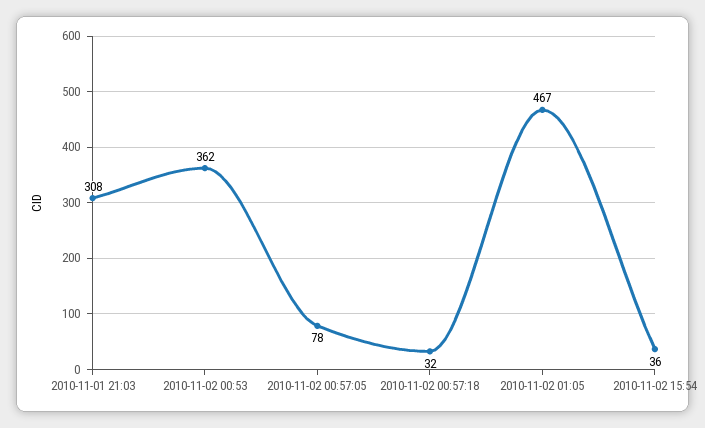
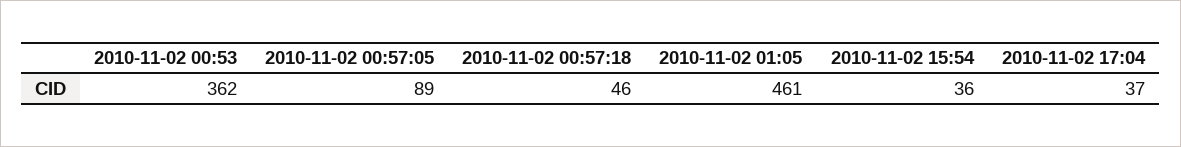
2010-11-01 21:03: 308 -> none
2010-11-02 00:57:05: 78 -> 89
2010-11-02 00:57:18: 32 -> 46
2010-11-02 01:05: 467 -> 461
2010-11-02 17:04: none -> 37

